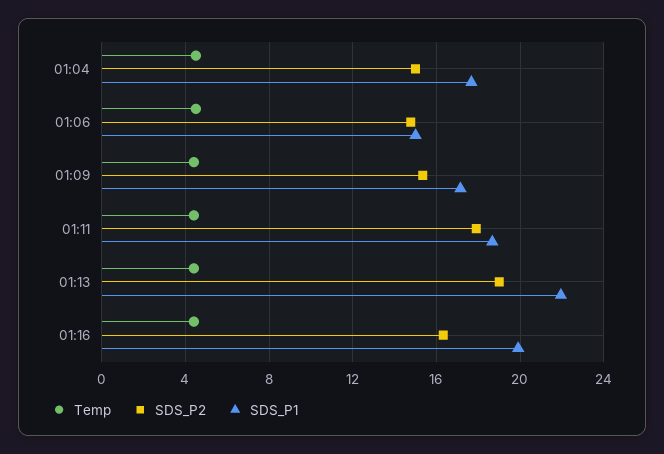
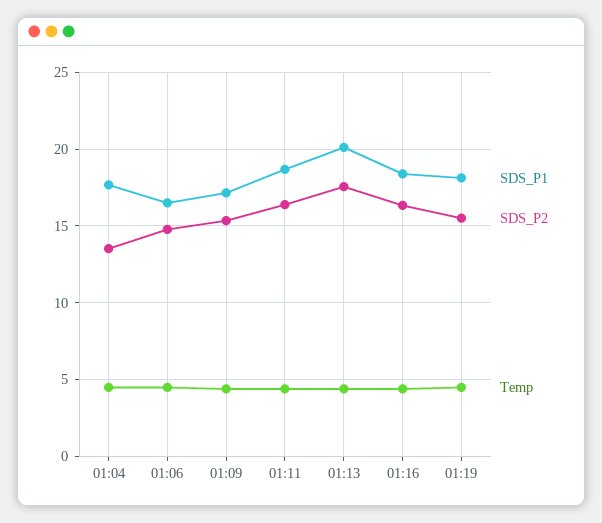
SDS_P2, 01:04: 15 -> 13.5
SDS_P1, 01:06: 15 -> 16.5
SDS_P2, 01:11: 18 -> 16.5
SDS_P2, 01:13: 19 -> 17.5
SDS_P1, 01:13: 22 -> 20
SDS_P1, 01:16: 20 -> 18.5
SDS_P1, 01:19: none -> 18
SDS_P2, 01:19: none -> 15.5
Temp, 01:19: none -> 4.5

